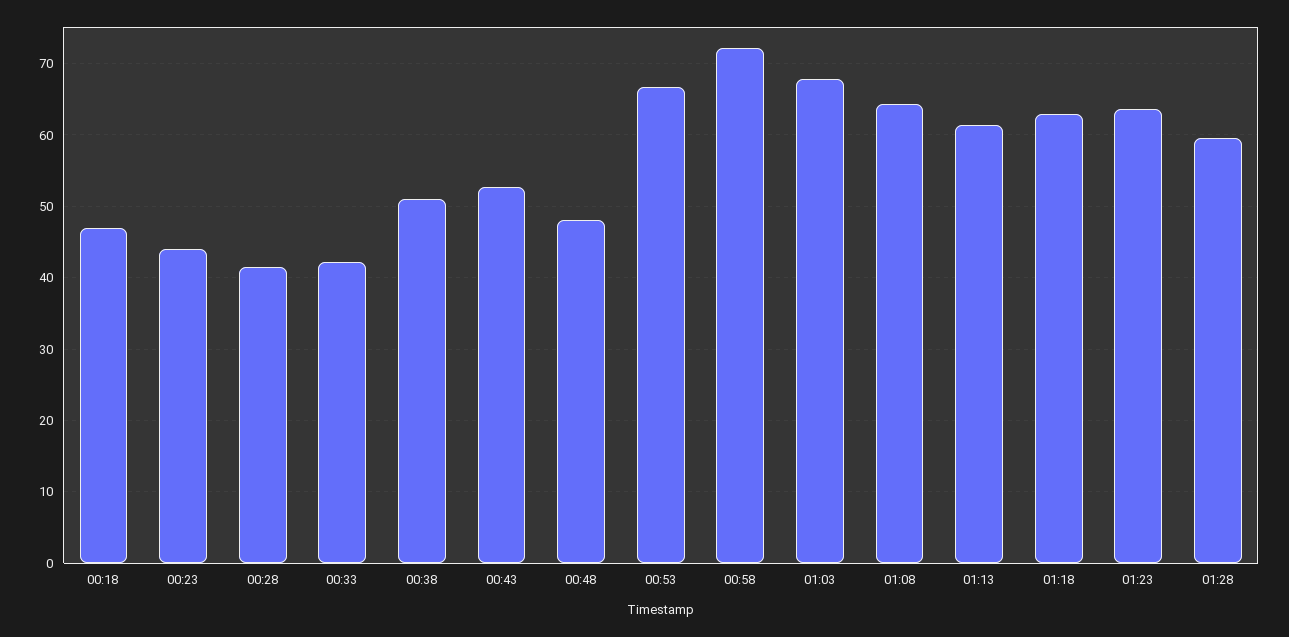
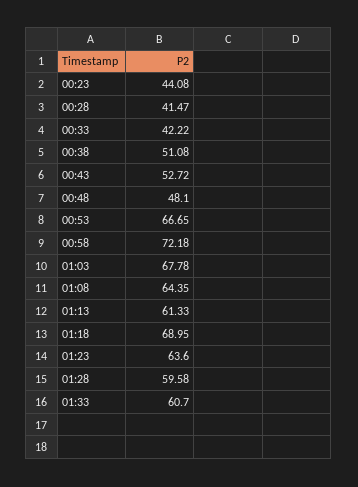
00:18: 47 -> none
01:18: 63 -> 68.95
01:33: none -> 60.7

